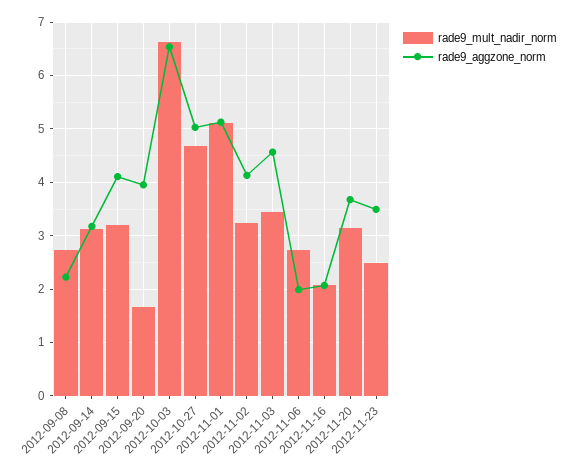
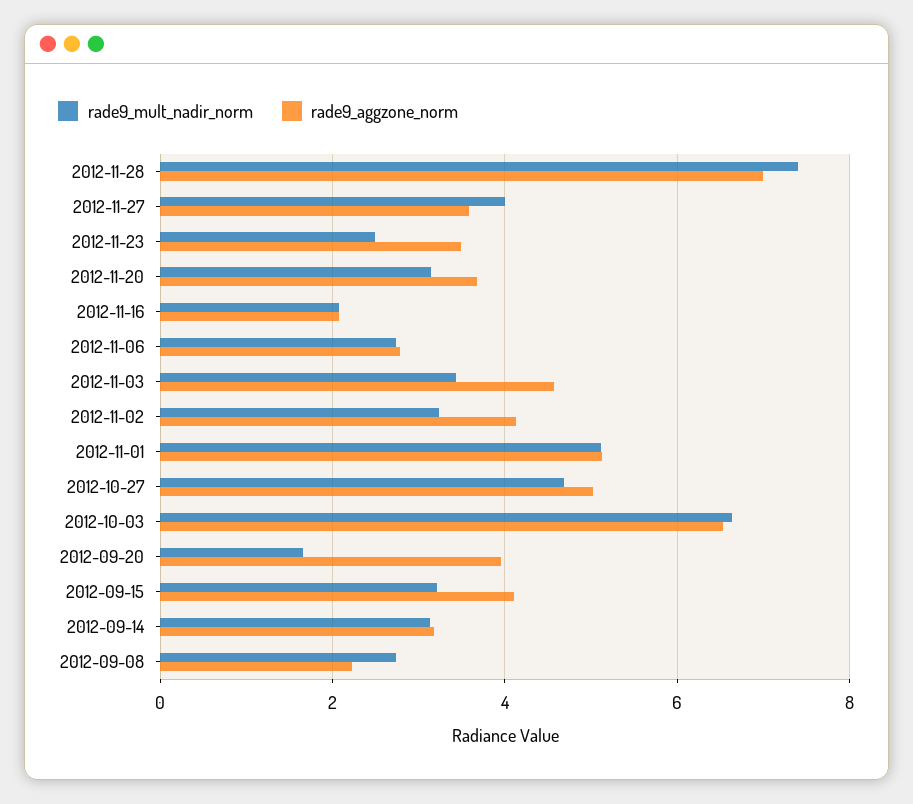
rade9_aggzone_norm, 2012-11-06: 2 -> 2.8
rade9_mult_nadir_norm, 2012-11-28: none -> 7.4
rade9_aggzone_norm, 2012-11-28: none -> 7
rade9_mult_nadir_norm, 2012-11-27: none -> 4
rade9_aggzone_norm, 2012-11-27: none -> 3.6

